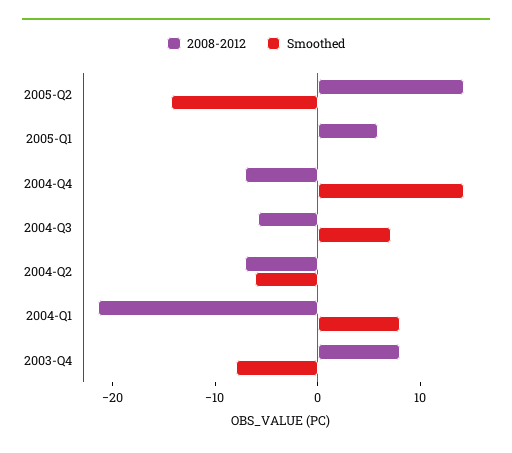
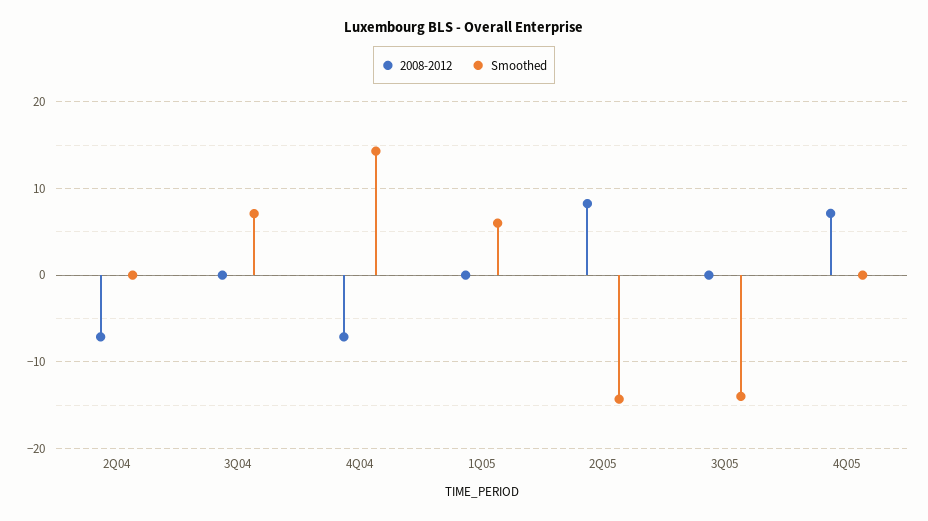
2008-2012, 2005-Q2: 14 -> 8
2008-2012, 2005-Q1: 6 -> 0
Smoothed, 2005-Q1: 0 -> 6
2008-2012, 2004-Q3: -6 -> 0
Smoothed, 2004-Q2: -6 -> 0
2008-2012, 2004-Q1: -22 -> none
Smoothed, 2004-Q1: 8 -> none
2008-2012, 2003-Q4: 8 -> none
Smoothed, 2003-Q4: -8 -> none
2008-2012, 3Q05: none -> 0
Smoothed, 3Q05: none -> -14
2008-2012, 4Q05: none -> 7
Smoothed, 4Q05: none -> 0

